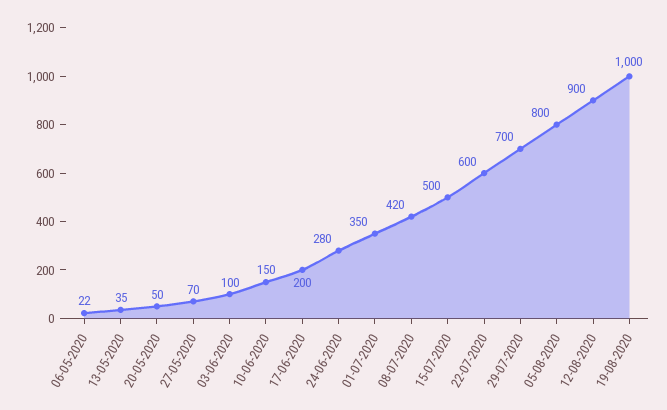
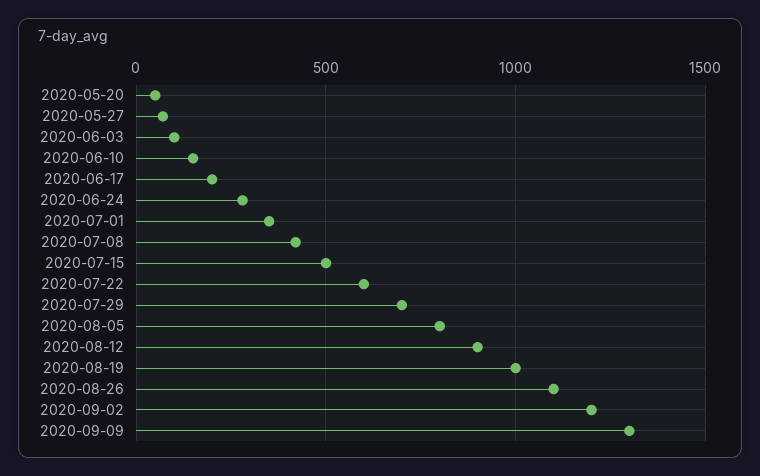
06-05-2020: 22 -> none
13-05-2020: 35 -> none
2020-08-26: none -> 1100
2020-09-02: none -> 1200
2020-09-09: none -> 1300

